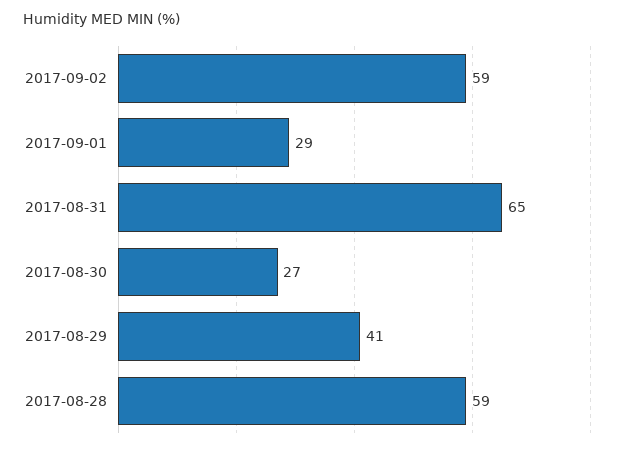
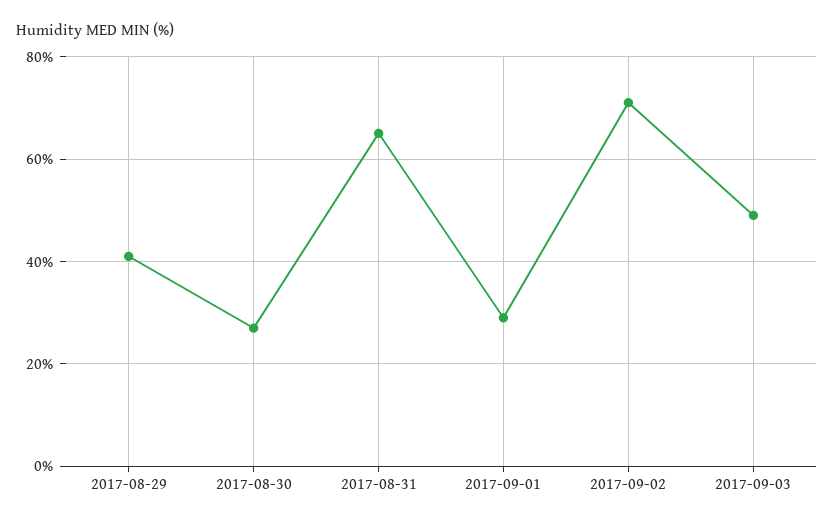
2017-09-02: 59 -> 70
2017-08-28: 59 -> none
2017-09-03: none -> 50

